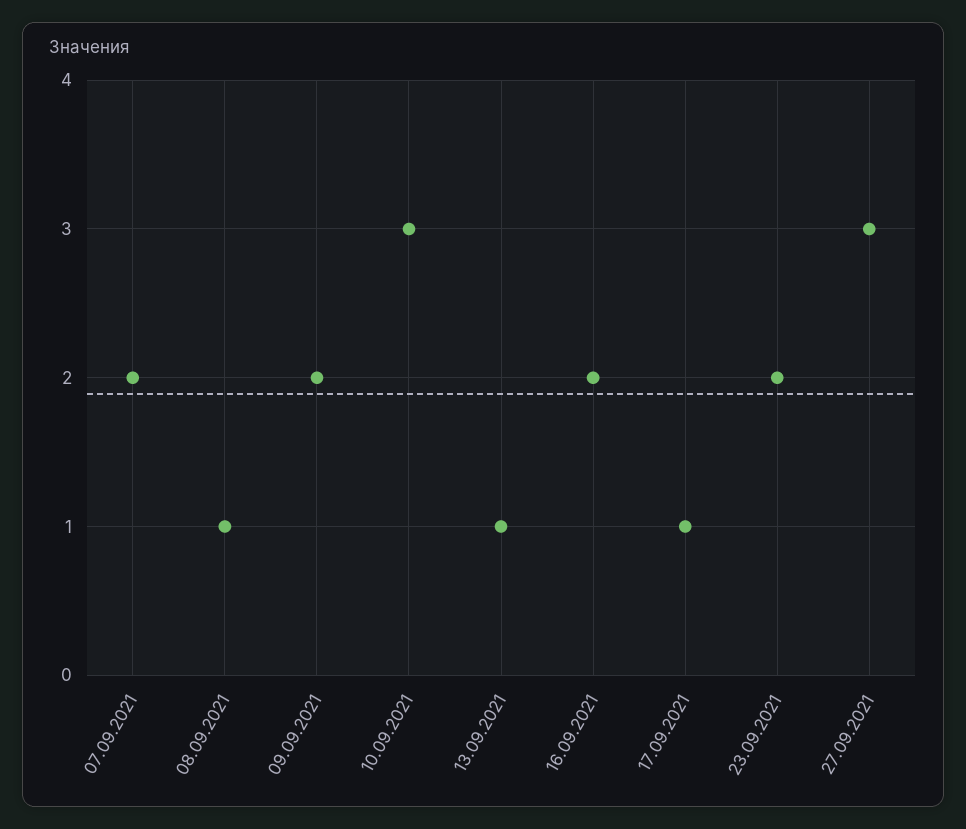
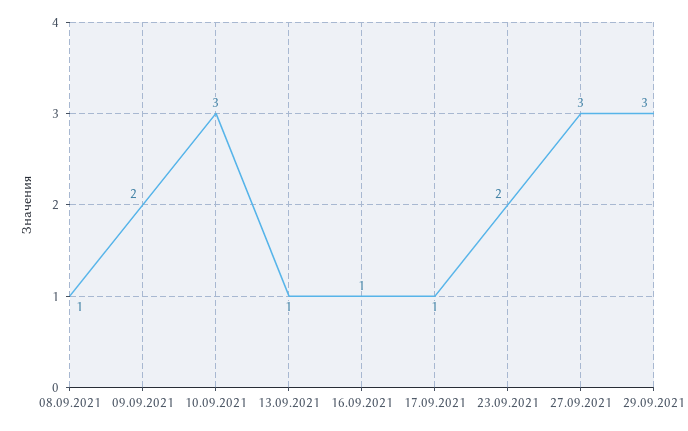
07.09.2021: 2 -> none
16.09.2021: 2 -> 1
29.09.2021: none -> 3

